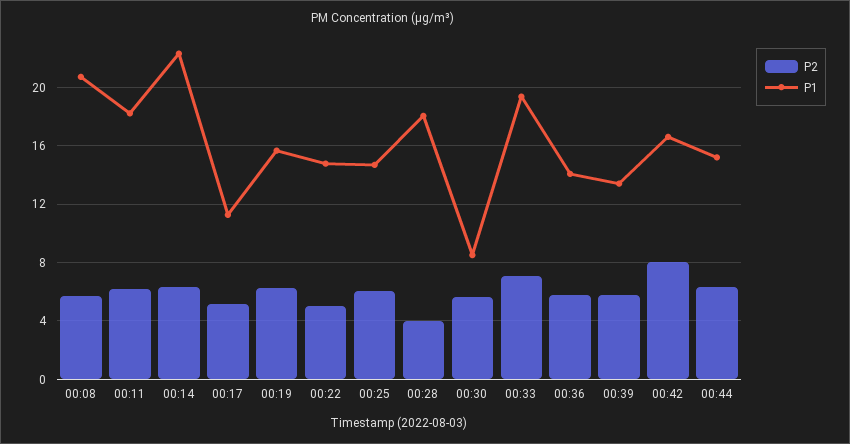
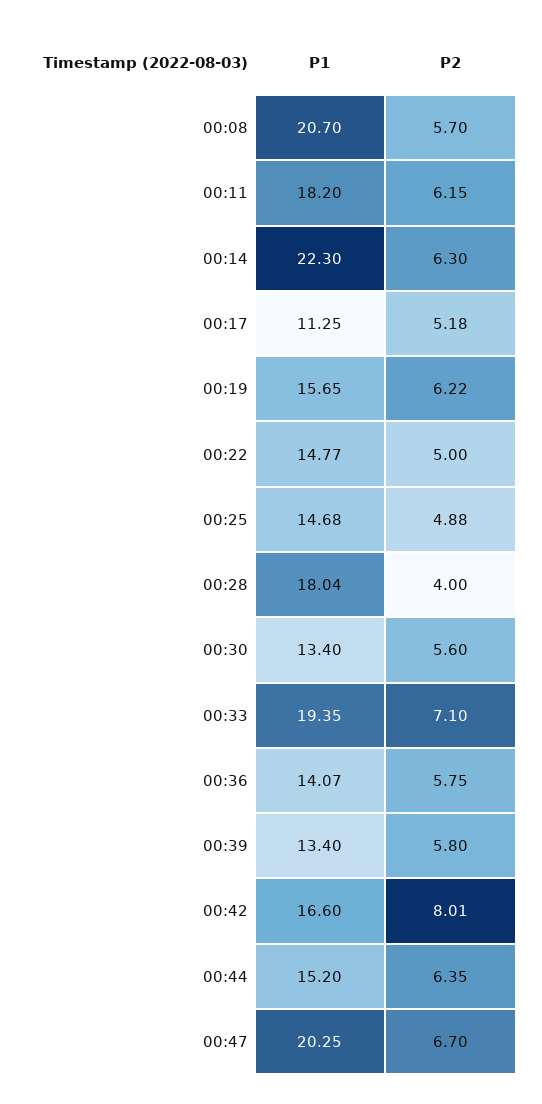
P2, 00:25: 6 -> 4.88
P1, 00:30: 8.5 -> 13.4
P1, 00:47: none -> 20.25
P2, 00:47: none -> 6.7

